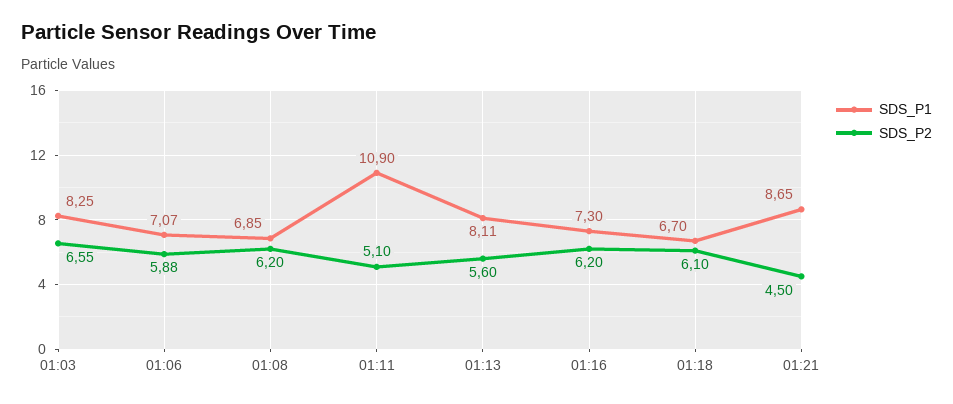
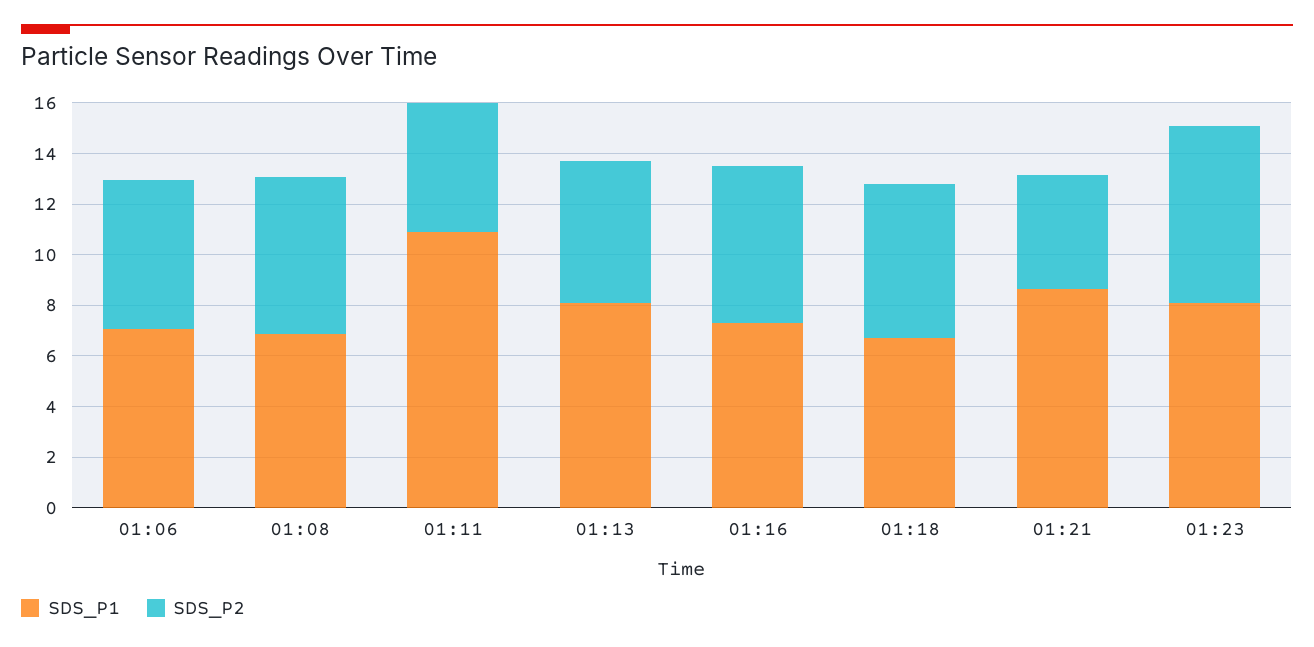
SDS_P1, 01:03: 8.25 -> none
SDS_P2, 01:03: 6.55 -> none
SDS_P1, 01:23: none -> 8
SDS_P2, 01:23: none -> 7

